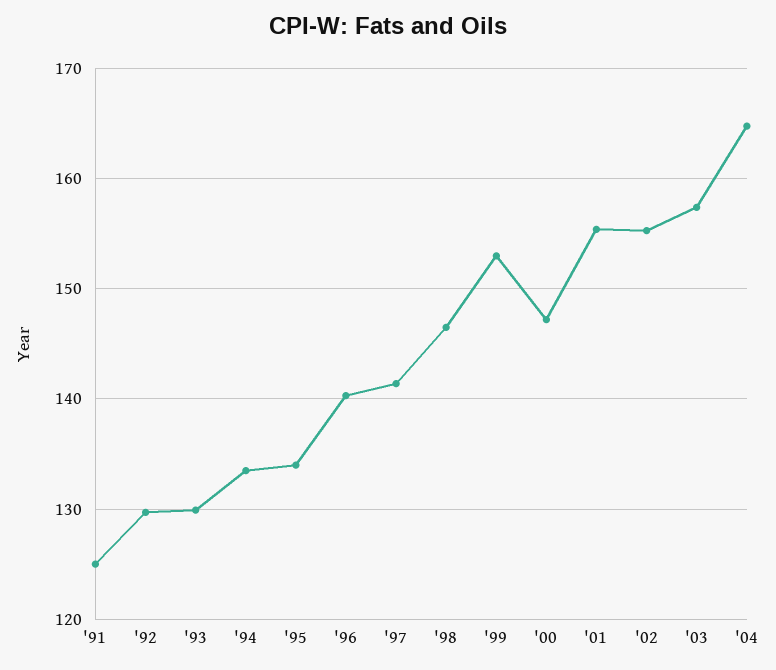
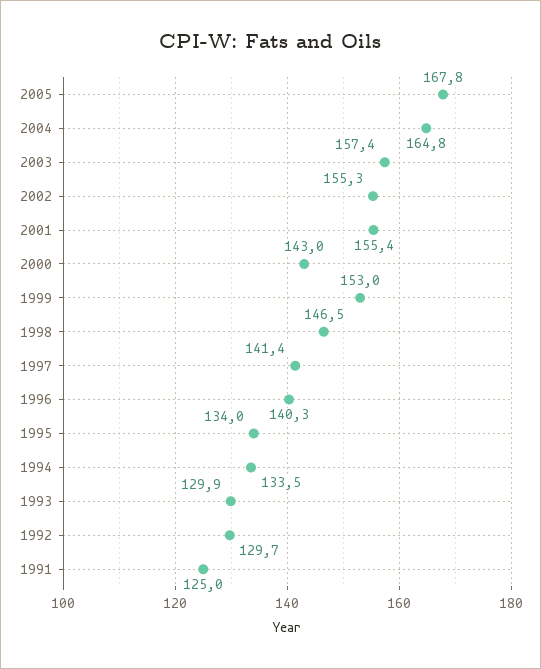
'00: 147 -> 143
2005: none -> 167.8

